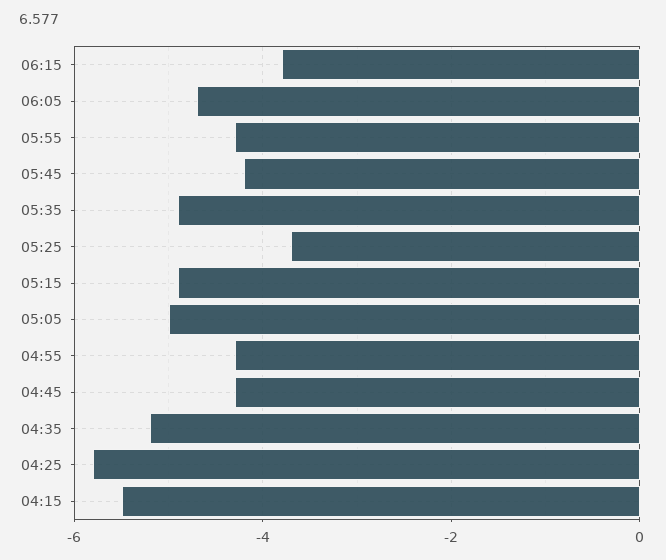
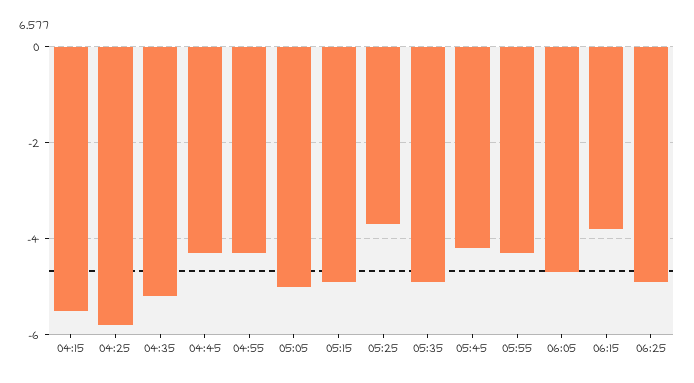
06:25: none -> -5

